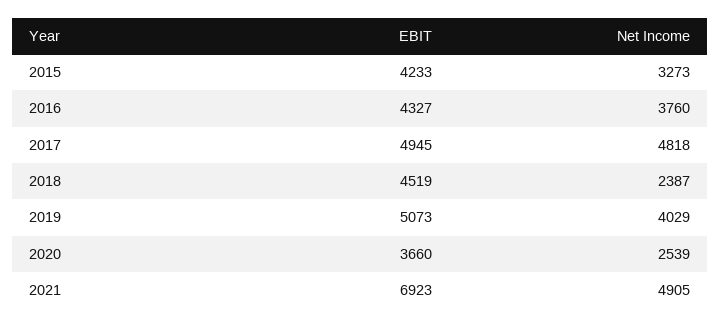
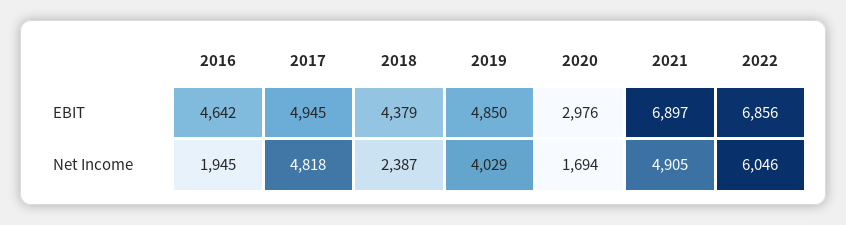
EBIT, 2015: 4233 -> none
Net Income, 2015: 3273 -> none
EBIT, 2016: 4327 -> 4642
Net Income, 2016: 3760 -> 1945
EBIT, 2018: 4519 -> 4379
EBIT, 2019: 5073 -> 4850
EBIT, 2020: 3660 -> 2976
Net Income, 2020: 2539 -> 1694
EBIT, 2021: 6923 -> 6897
EBIT, 2022: none -> 6856
Net Income, 2022: none -> 6046

